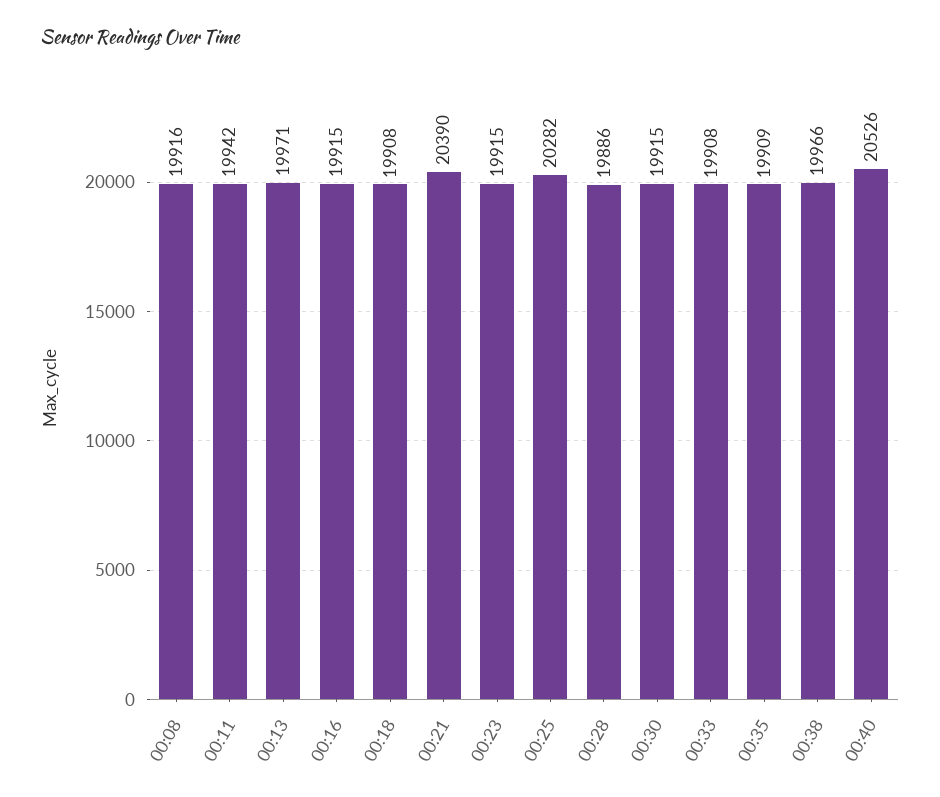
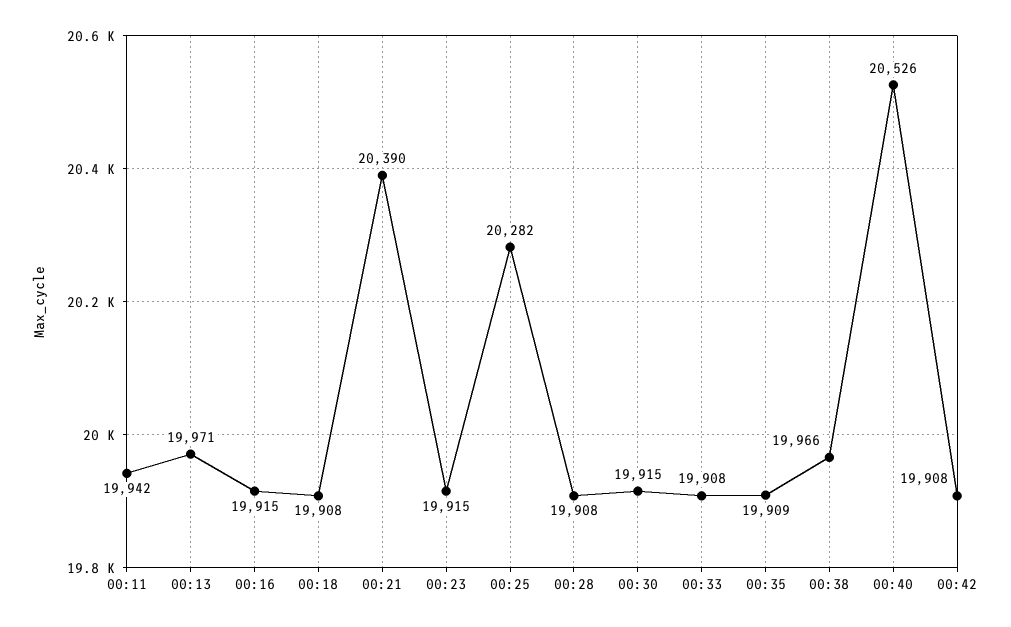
00:08: 19916 -> none
00:28: 19886 -> 19908
00:42: none -> 19908

